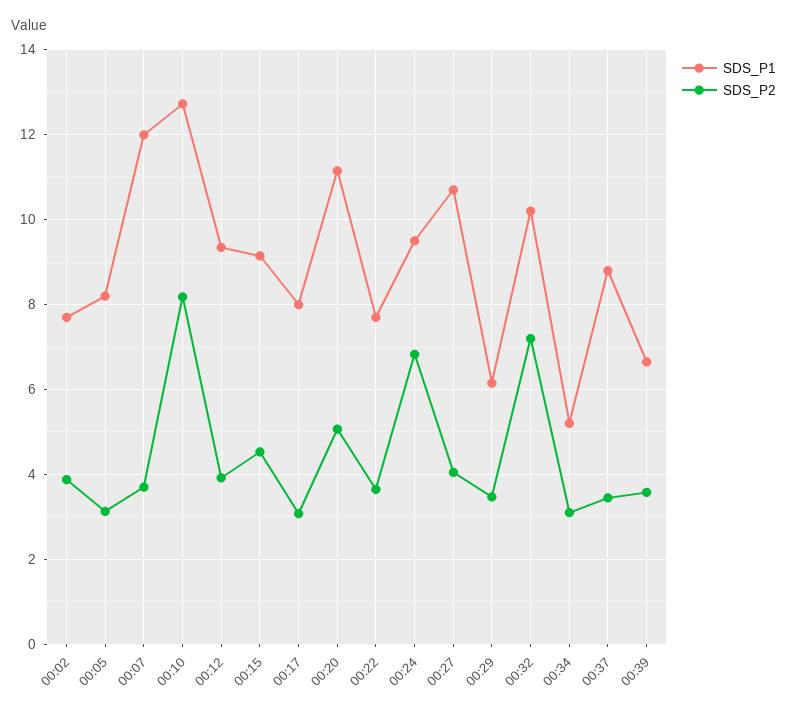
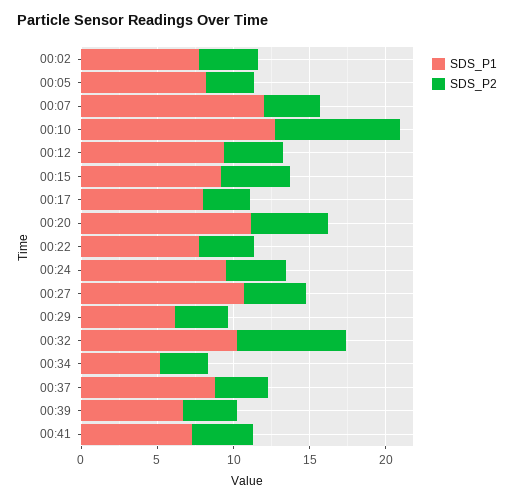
SDS_P2, 00:24: 6.8 -> 4
SDS_P1, 00:41: none -> 7
SDS_P2, 00:41: none -> 4

